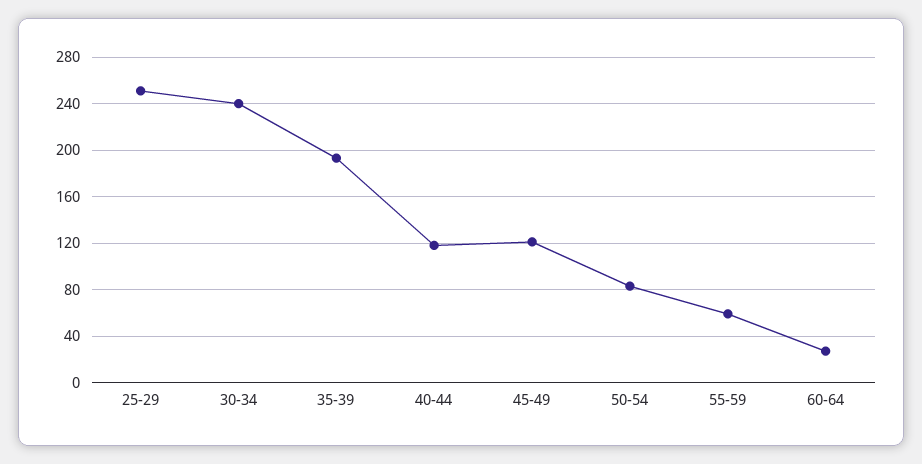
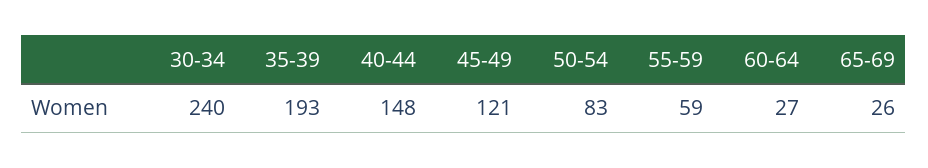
25-29: 250 -> none
40-44: 120 -> 148
65-69: none -> 26

